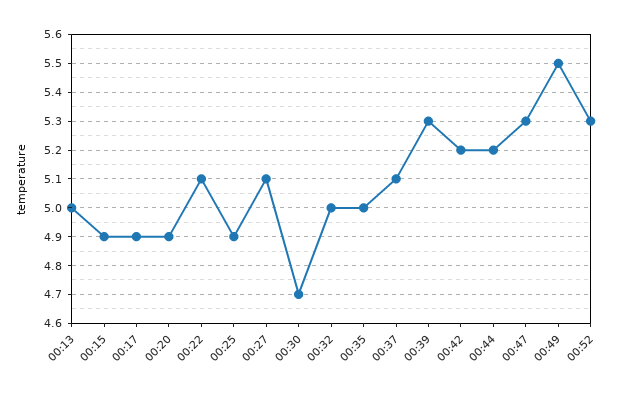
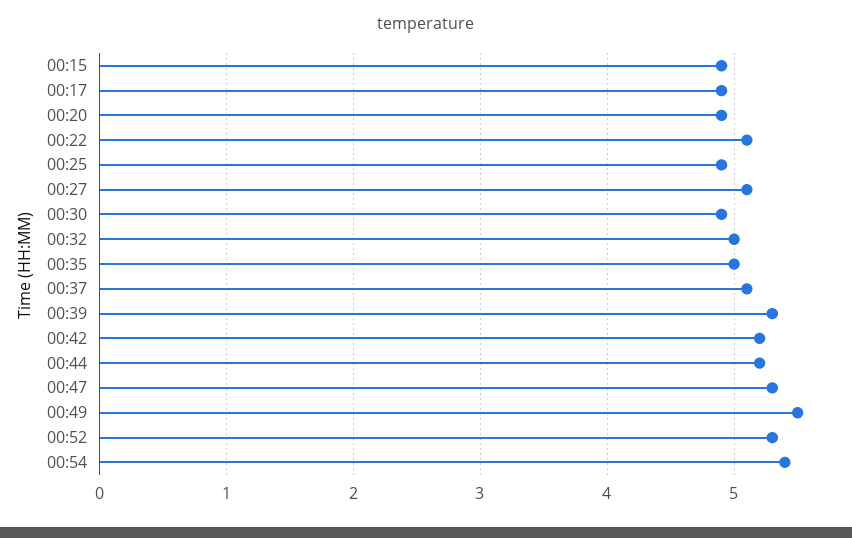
00:13: 5 -> none
00:30: 4.7 -> 4.9
00:54: none -> 5.4

